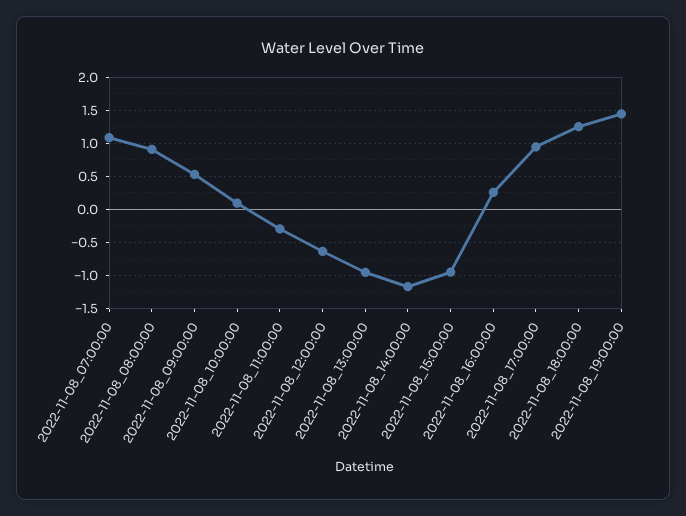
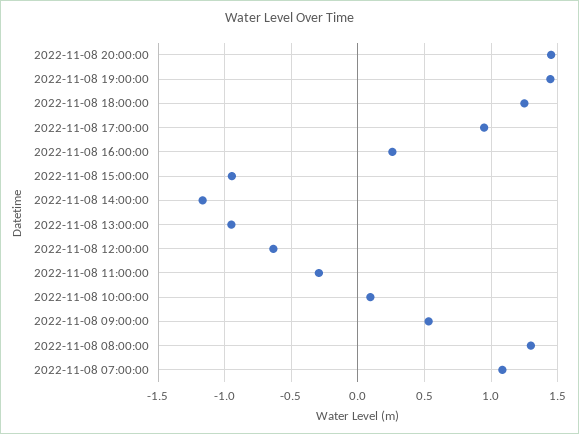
2022-11-08_08:00:00: 0.9 -> 1.3
2022-11-08 20:00:00: none -> 1.45

